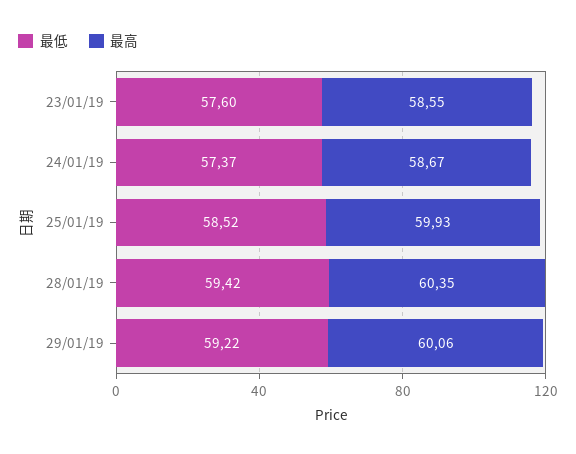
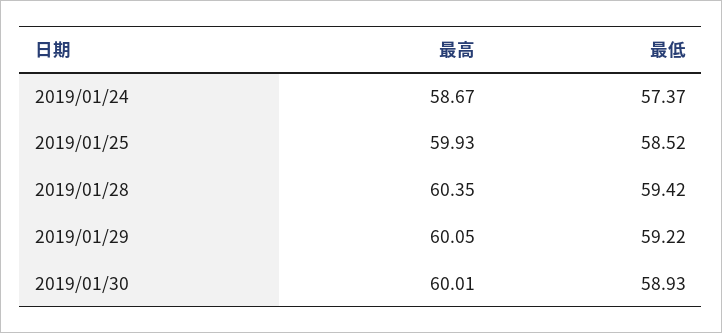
最低, 23/01/19: 57.6 -> none
最高, 23/01/19: 58.55 -> none
最高, 29/01/19: 60.06 -> 60.05
最高, 2019/01/30: none -> 60.01
最低, 2019/01/30: none -> 58.93

